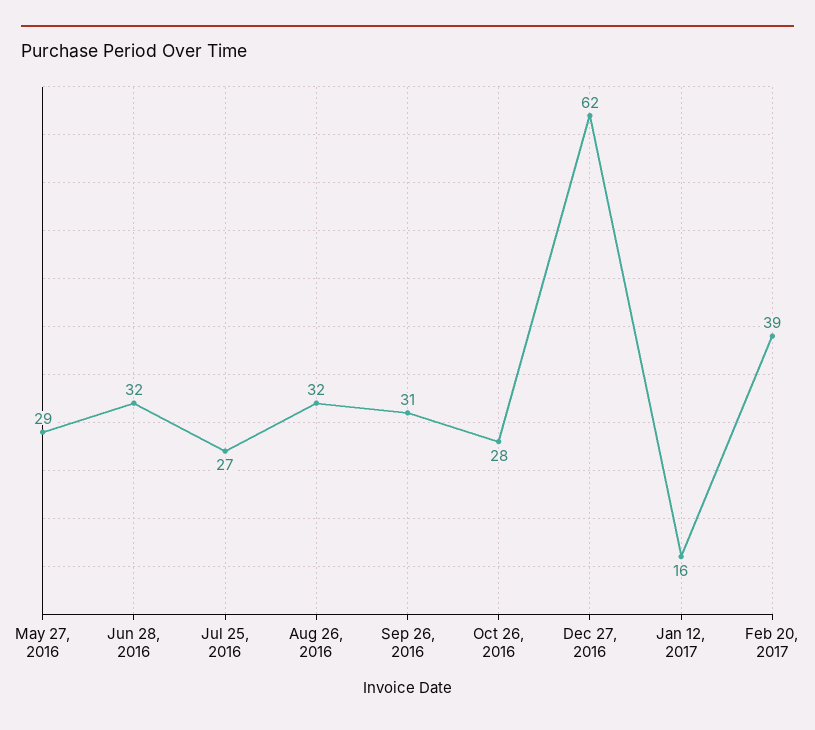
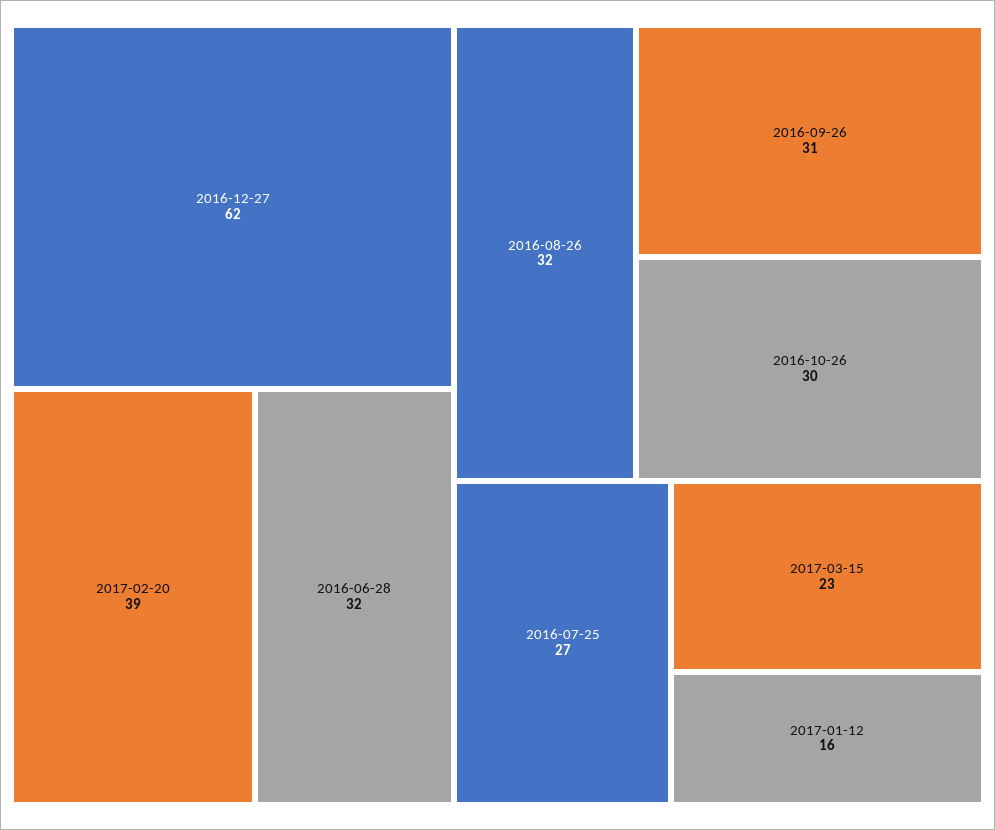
May 27, 2016: 29 -> none
Oct 26, 2016: 28 -> 30
2017-03-15: none -> 23

